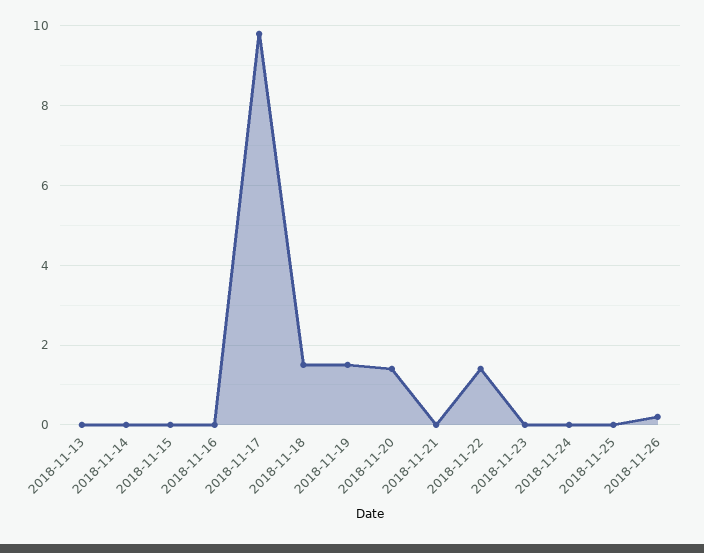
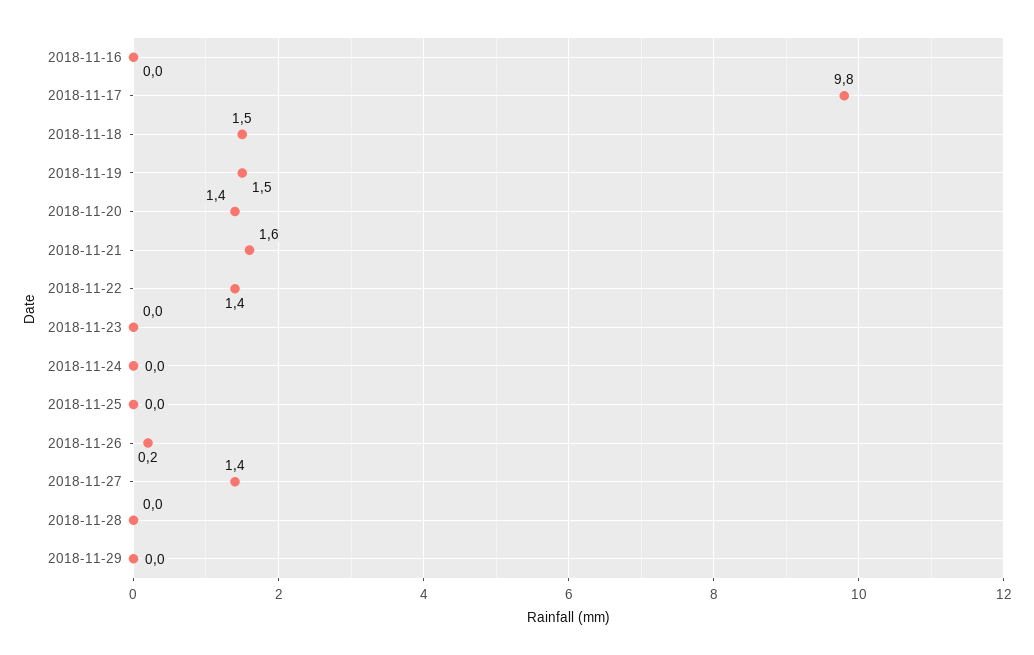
2018-11-13: 0 -> none
2018-11-14: 0 -> none
2018-11-15: 0 -> none
2018-11-21: 0 -> 1.6
2018-11-27: none -> 1.4
2018-11-28: none -> 0
2018-11-29: none -> 0

